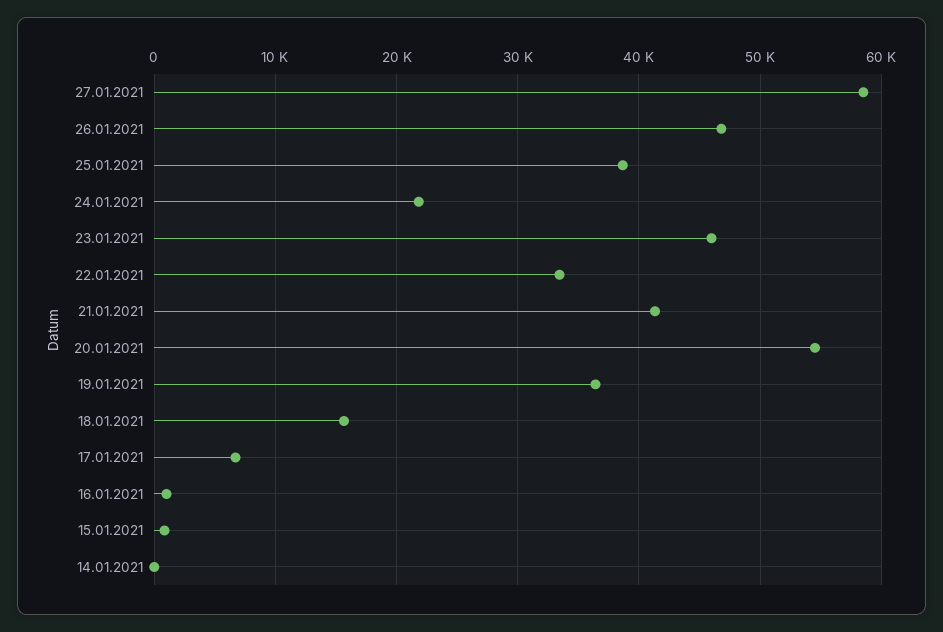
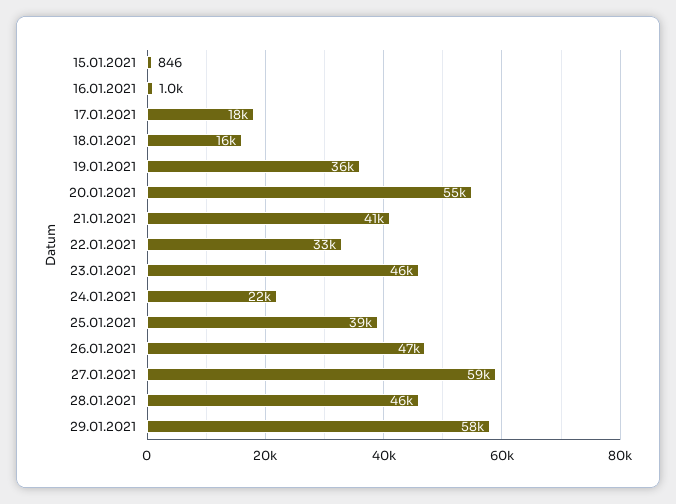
17.01.2021: 7000 -> 18000
14.01.2021: 0 -> none
28.01.2021: none -> 46000
29.01.2021: none -> 58000

